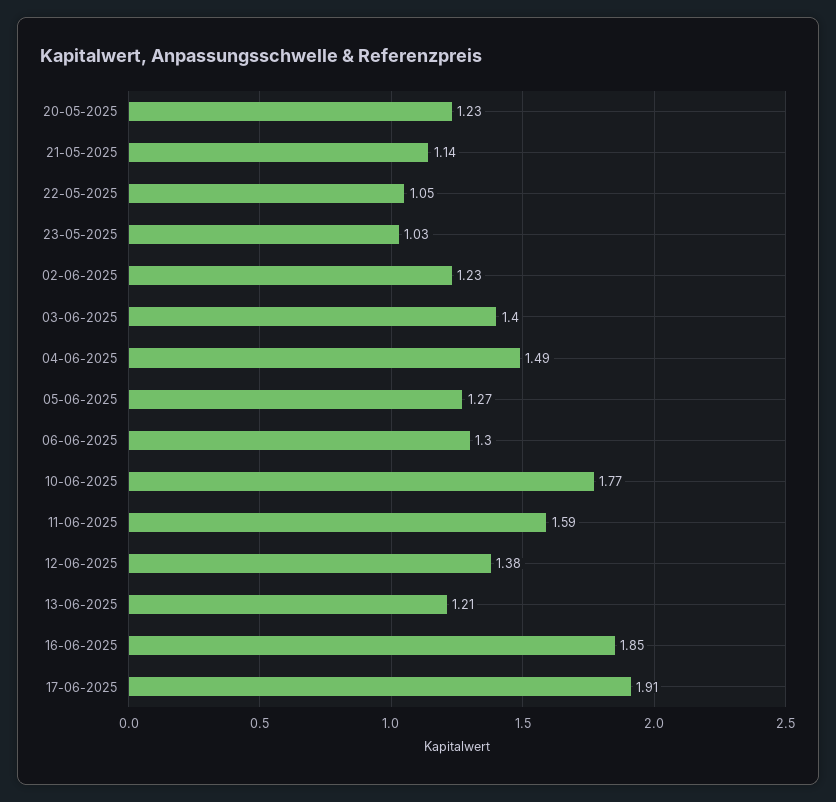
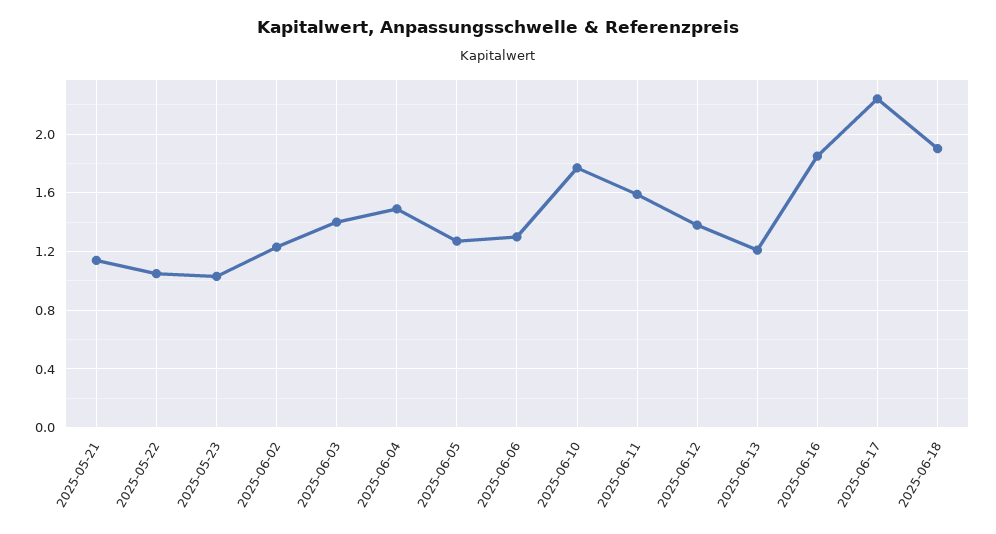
20-05-2025: 1.23 -> none
17-06-2025: 1.91 -> 2.25
2025-06-18: none -> 1.9

